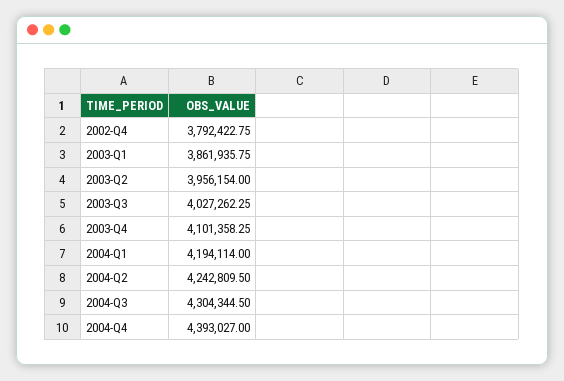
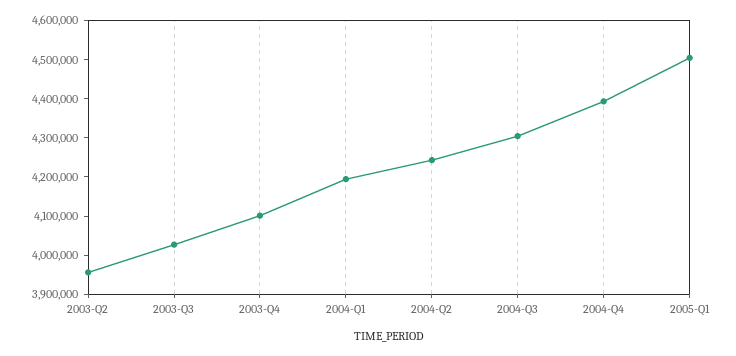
2002-Q4: 3792422.75 -> none
2003-Q1: 3861935.75 -> none
2005-Q1: none -> 4500000

